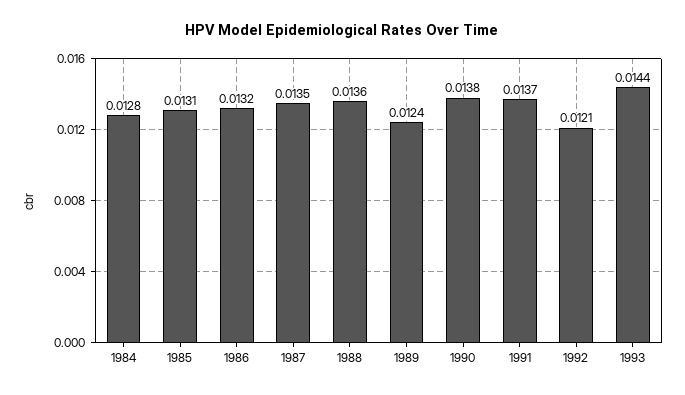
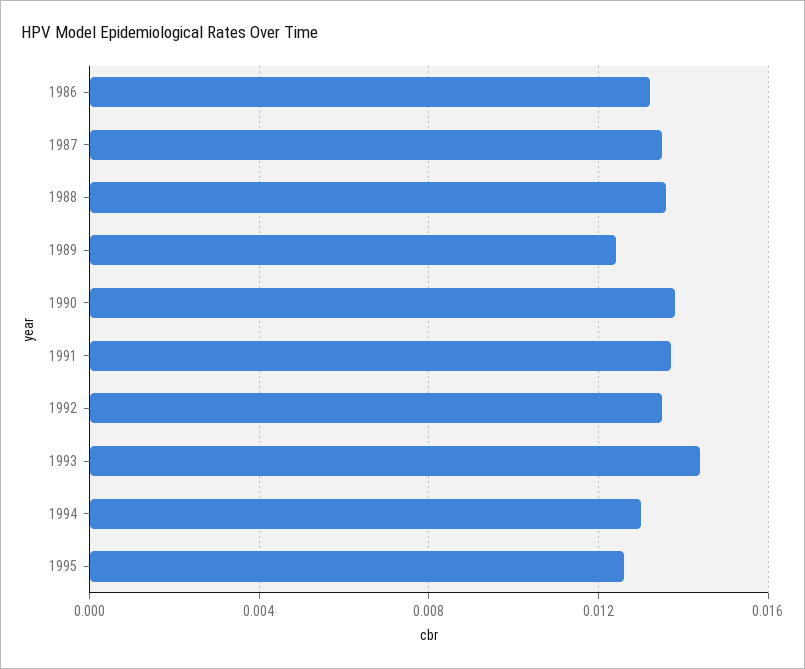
1984: 0.0128 -> none
1985: 0.0131 -> none
1992: 0.0121 -> 0.0135
1994: none -> 0.013
1995: none -> 0.0125

